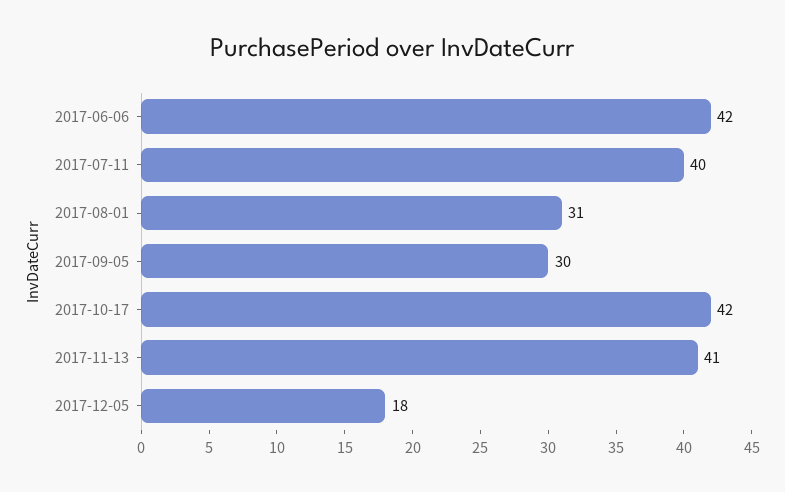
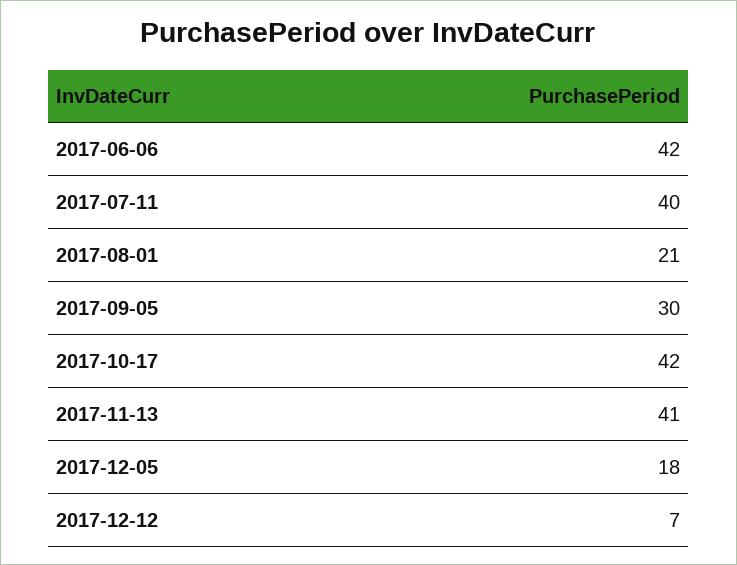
2017-08-01: 31 -> 21
2017-12-12: none -> 7

